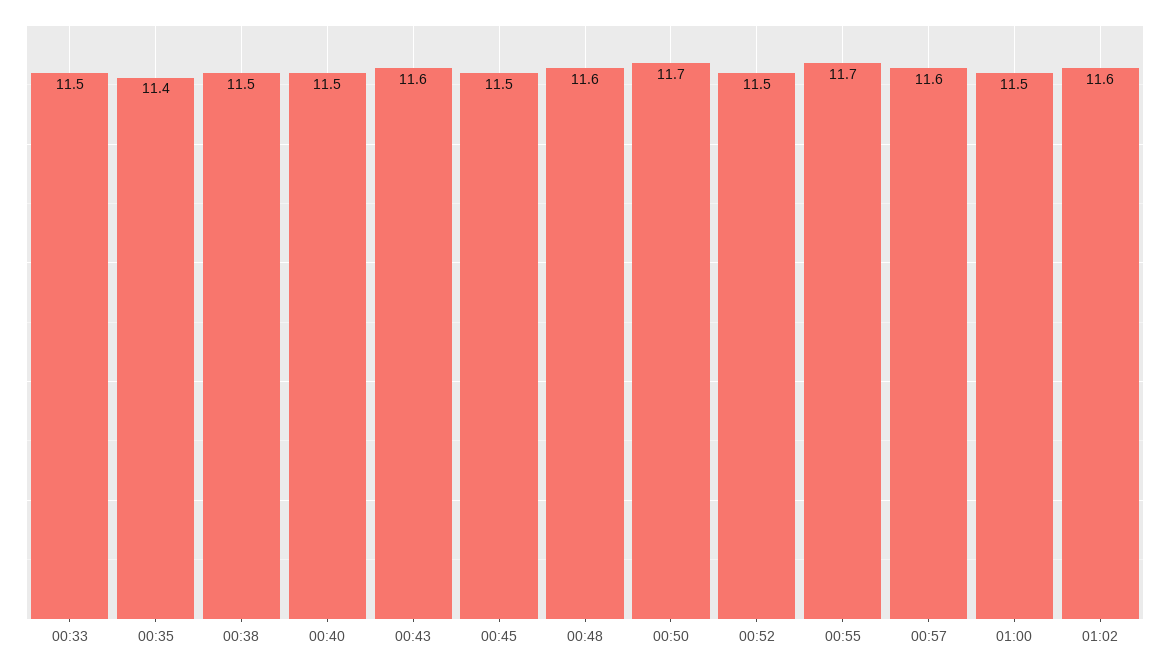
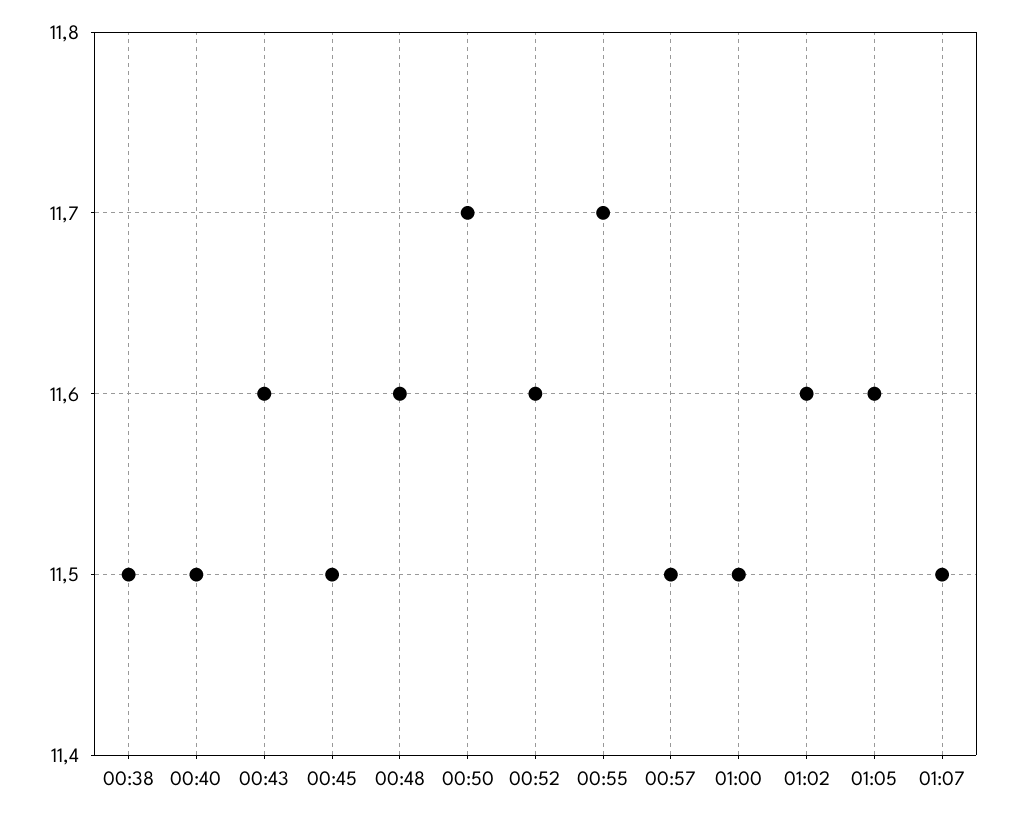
00:33: 11.5 -> none
00:35: 11.4 -> none
00:52: 11.5 -> 11.6
00:57: 11.6 -> 11.5
01:05: none -> 11.6
01:07: none -> 11.5

